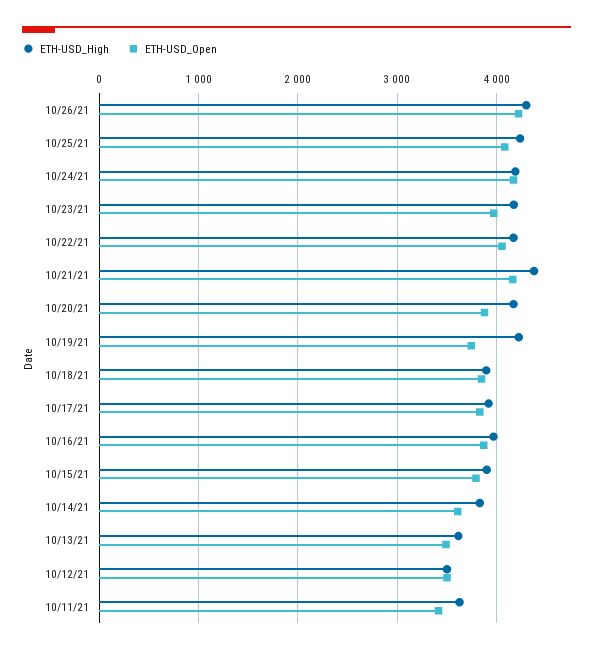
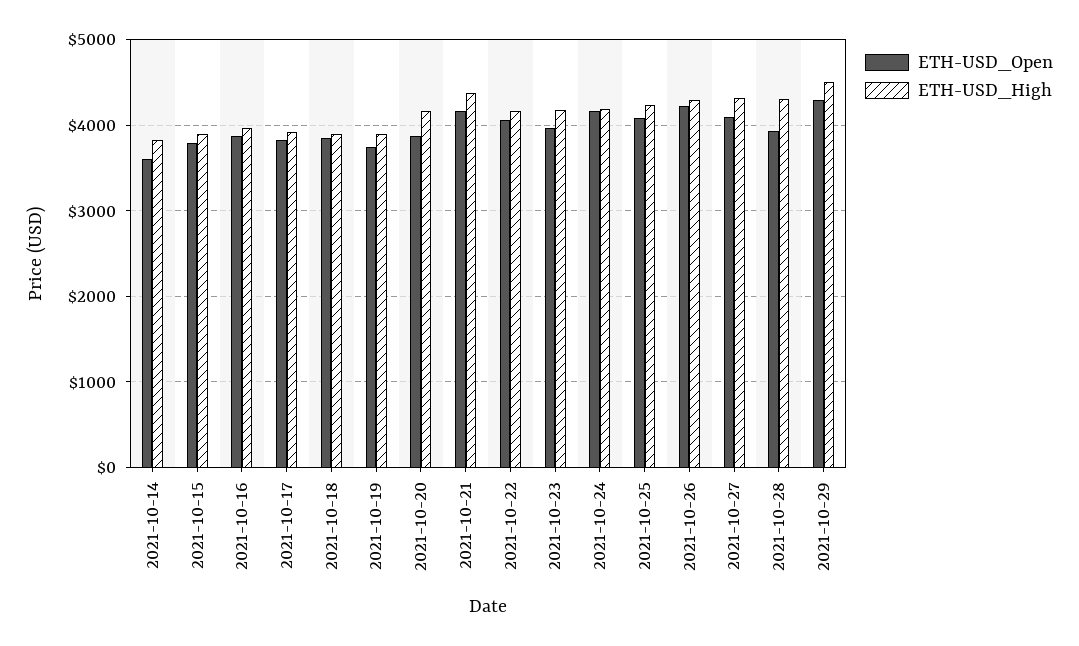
ETH-USD_High, 10/19/21: 4200 -> 3900
ETH-USD_High, 10/13/21: 3600 -> none
ETH-USD_Open, 10/13/21: 3500 -> none
ETH-USD_High, 10/12/21: 3500 -> none
ETH-USD_Open, 10/12/21: 3500 -> none
ETH-USD_High, 10/11/21: 3600 -> none
ETH-USD_Open, 10/11/21: 3400 -> none
ETH-USD_Open, 2021-10-27: none -> 4100
ETH-USD_High, 2021-10-27: none -> 4300
ETH-USD_Open, 2021-10-28: none -> 3900
ETH-USD_High, 2021-10-28: none -> 4300
ETH-USD_Open, 2021-10-29: none -> 4300
ETH-USD_High, 2021-10-29: none -> 4500

